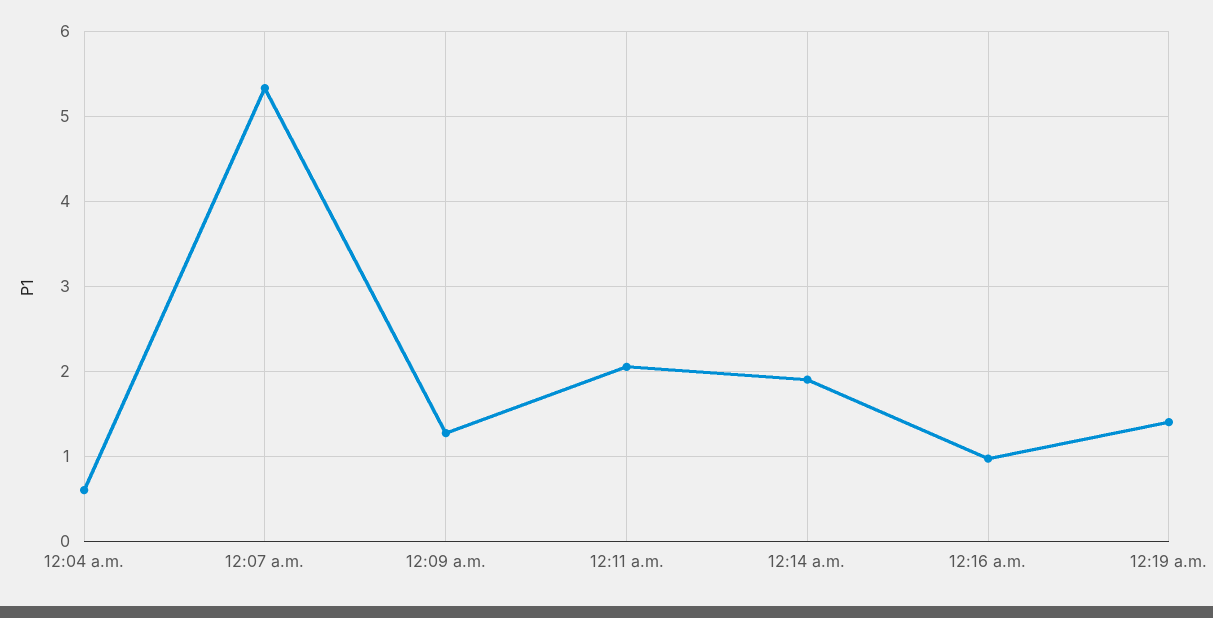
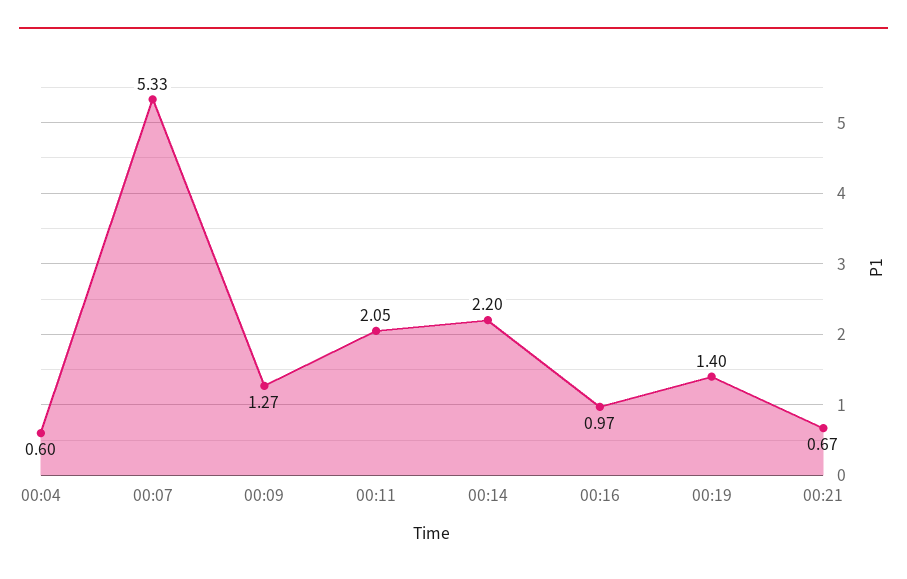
12:14 a.m.: 1.9 -> 2.2
00:21: none -> 0.67

